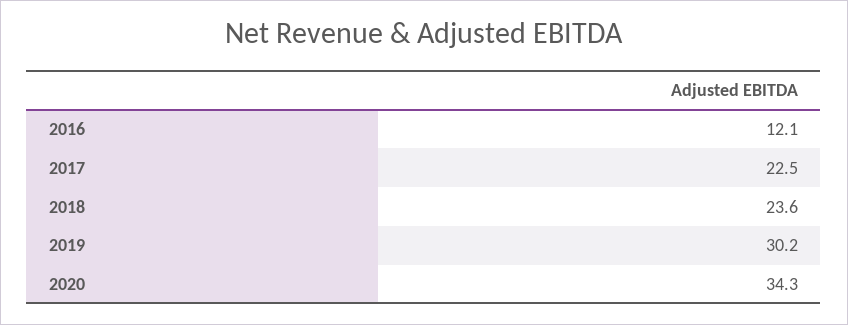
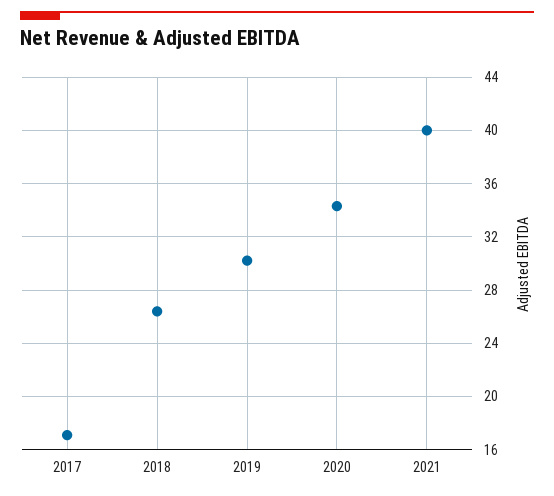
2016: 12.1 -> none
2017: 22.5 -> 17
2018: 23.6 -> 26.5
2021: none -> 40

